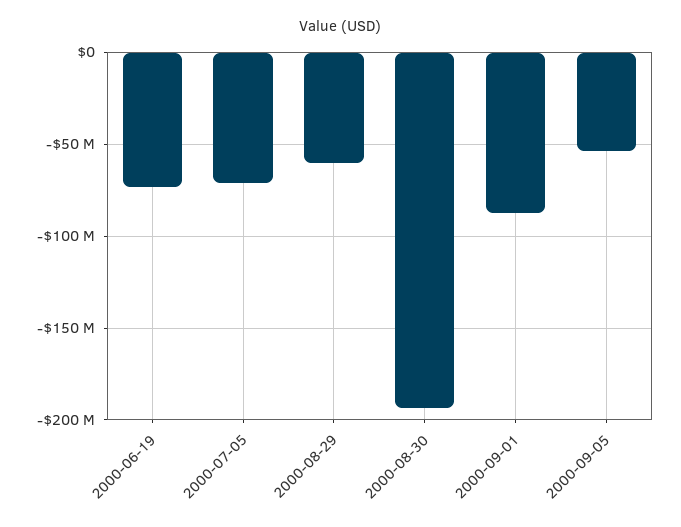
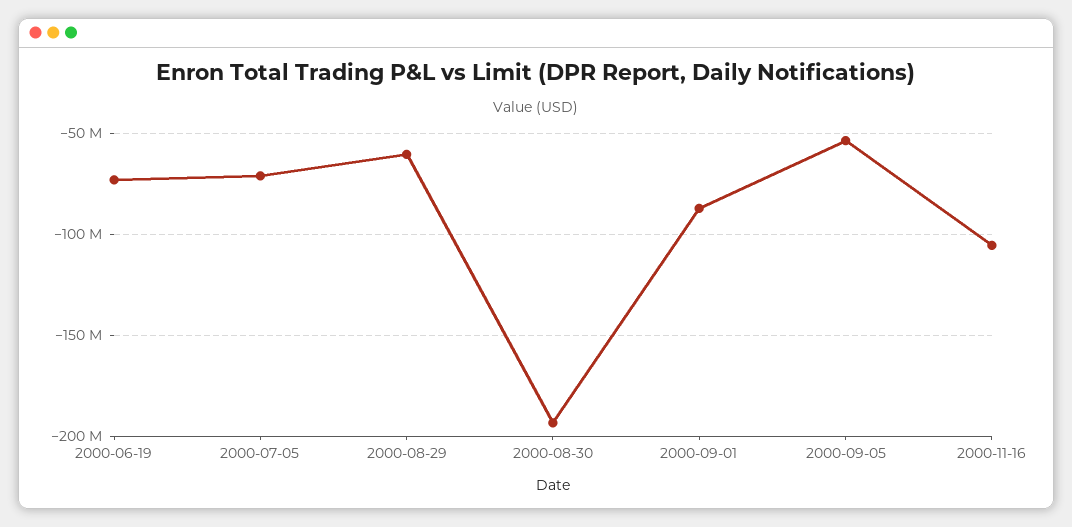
2000-11-16: none -> -105000000

